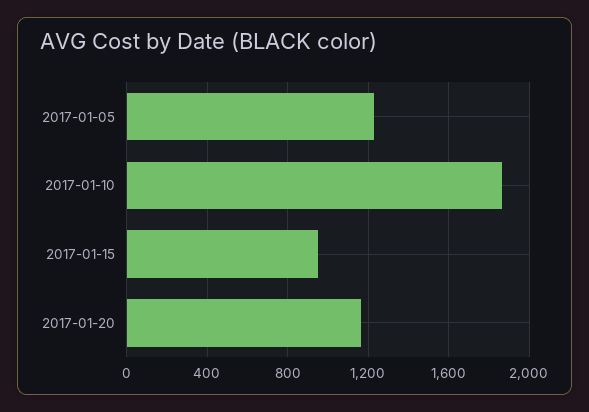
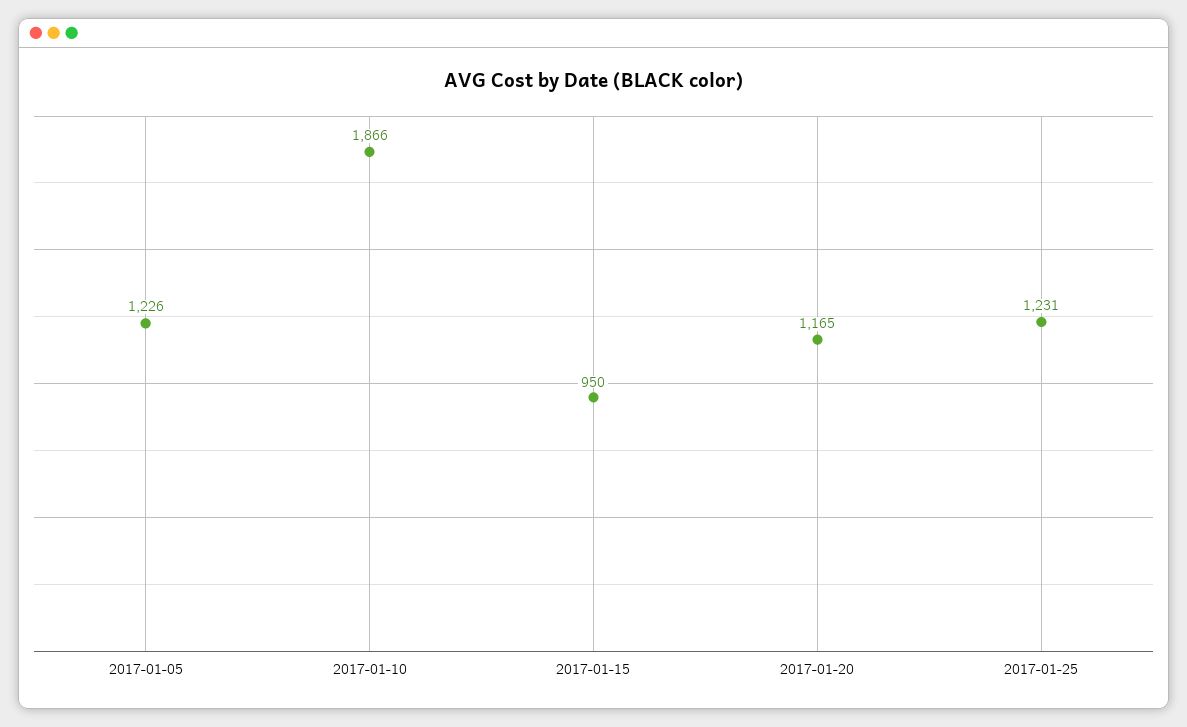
2017-01-25: none -> 1231

